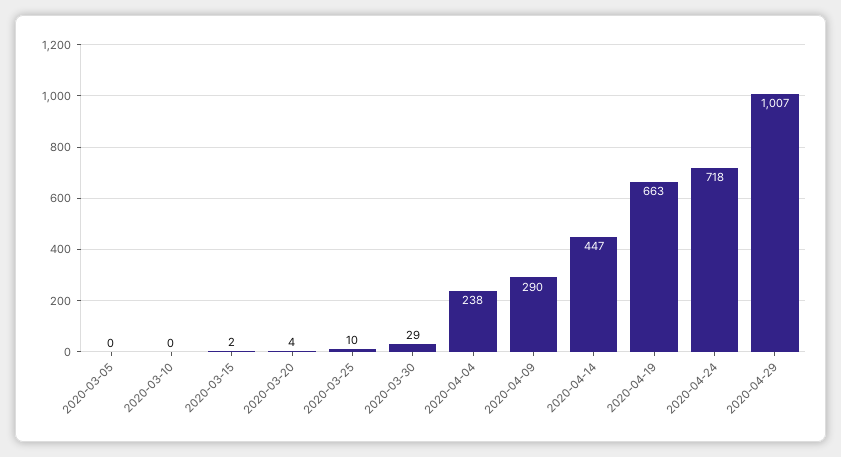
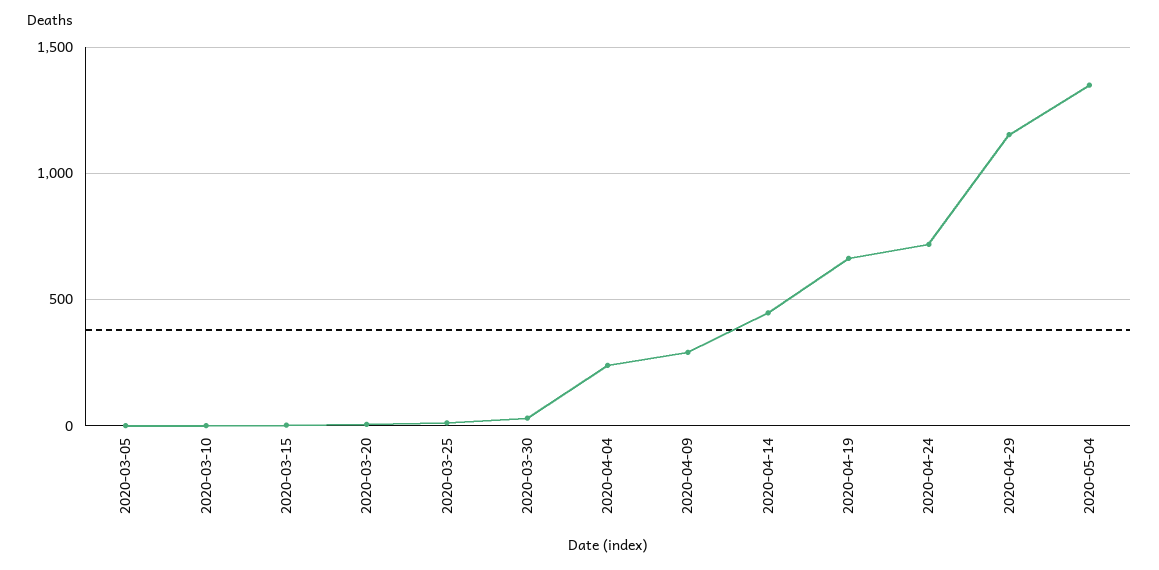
2020-04-29: 1007 -> 1150
2020-05-04: none -> 1350

